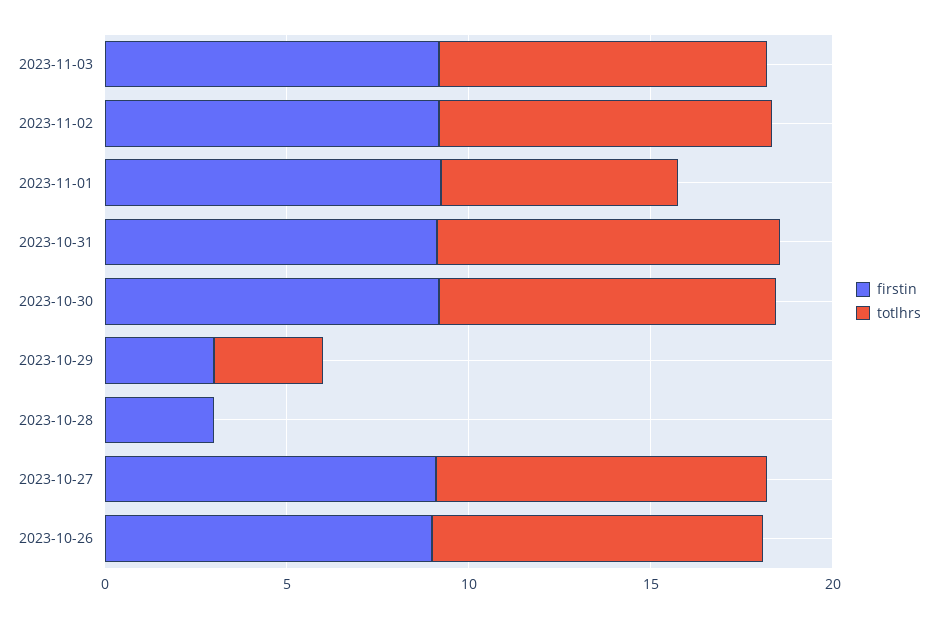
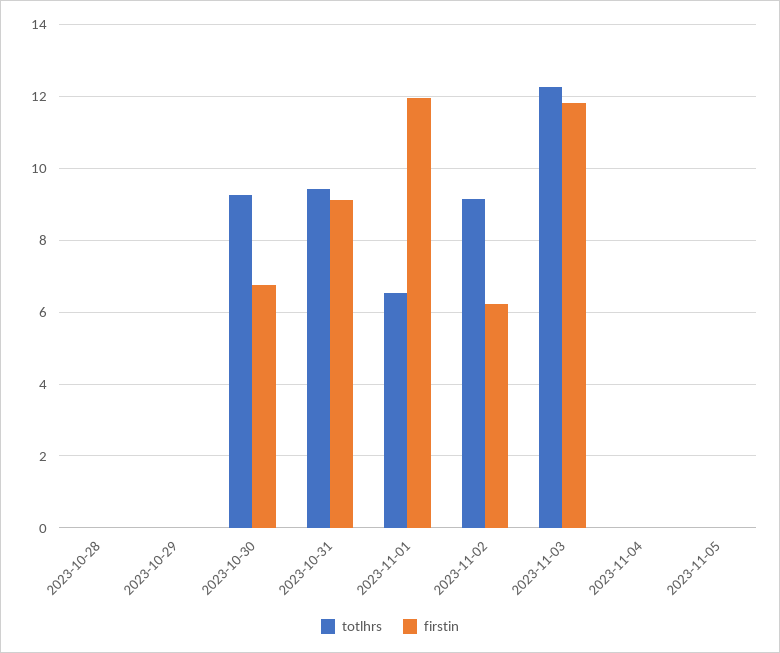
firstin, 2023-11-03: 9 -> 11.8
totlhrs, 2023-11-03: 9 -> 12.2
firstin, 2023-11-02: 9 -> 6.2
firstin, 2023-11-01: 9 -> 12
firstin, 2023-10-30: 9 -> 6.8
firstin, 2023-10-29: 3 -> 0
totlhrs, 2023-10-29: 3 -> 0
firstin, 2023-10-28: 3 -> 0
firstin, 2023-10-27: 9 -> none
totlhrs, 2023-10-27: 9 -> none
firstin, 2023-10-26: 9 -> none
totlhrs, 2023-10-26: 9 -> none
totlhrs, 2023-11-04: none -> 0
firstin, 2023-11-04: none -> 0
totlhrs, 2023-11-05: none -> 0
firstin, 2023-11-05: none -> 0

